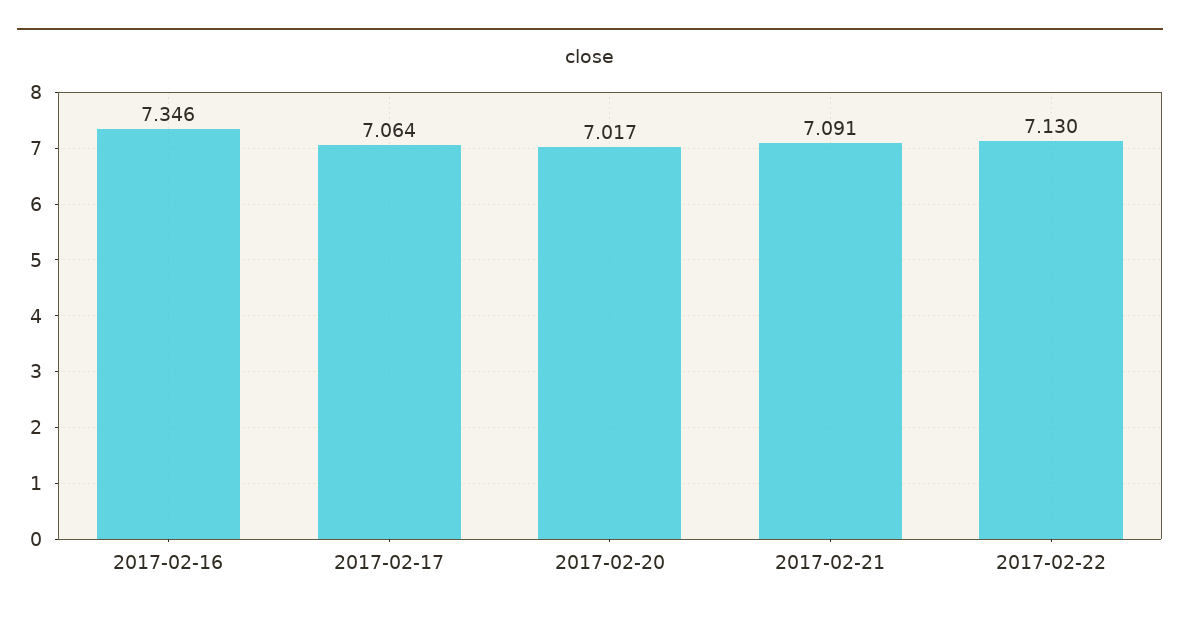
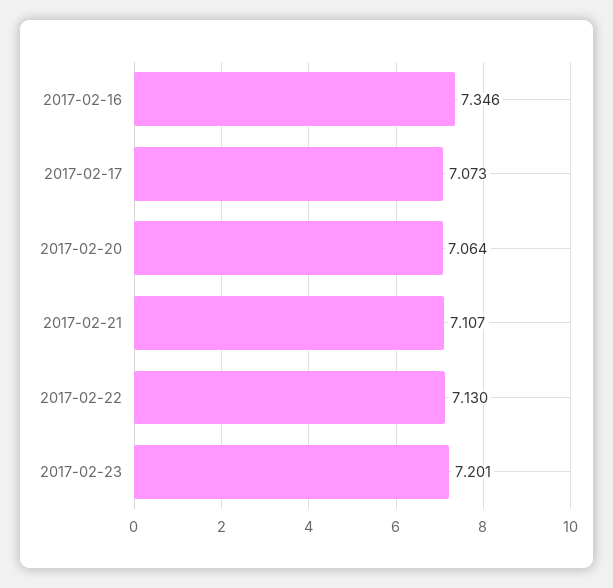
2017-02-17: 7.064 -> 7.073
2017-02-20: 7.017 -> 7.064
2017-02-21: 7.091 -> 7.107
2017-02-23: none -> 7.201

